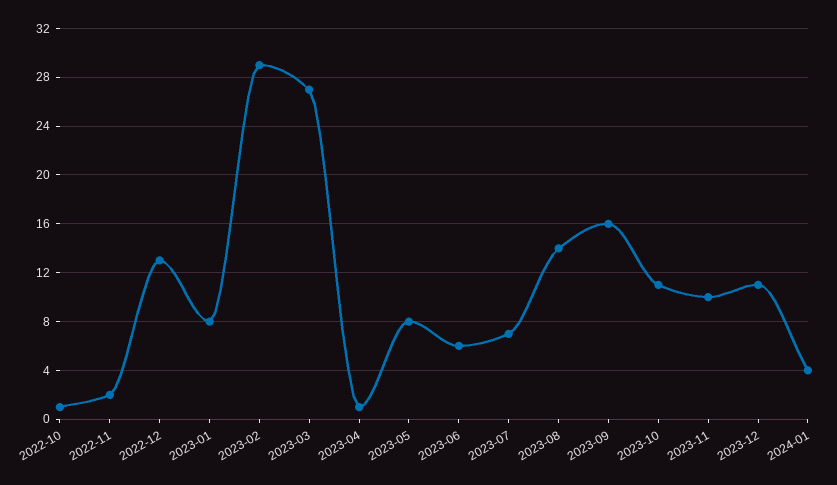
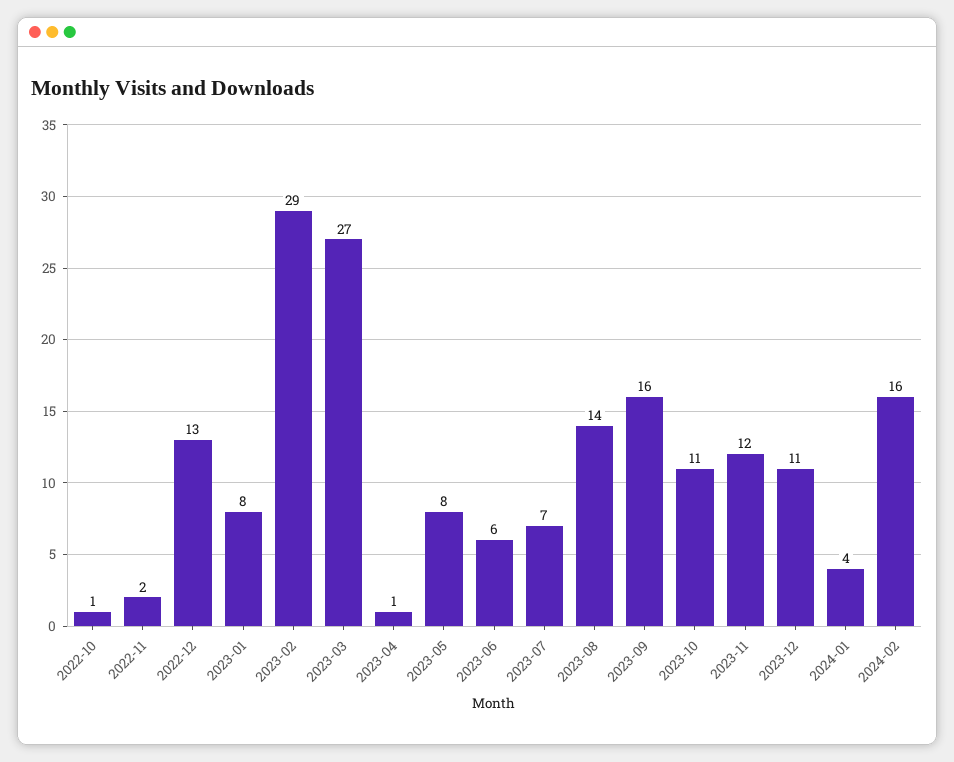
2023-11: 10 -> 12
2024-02: none -> 16

